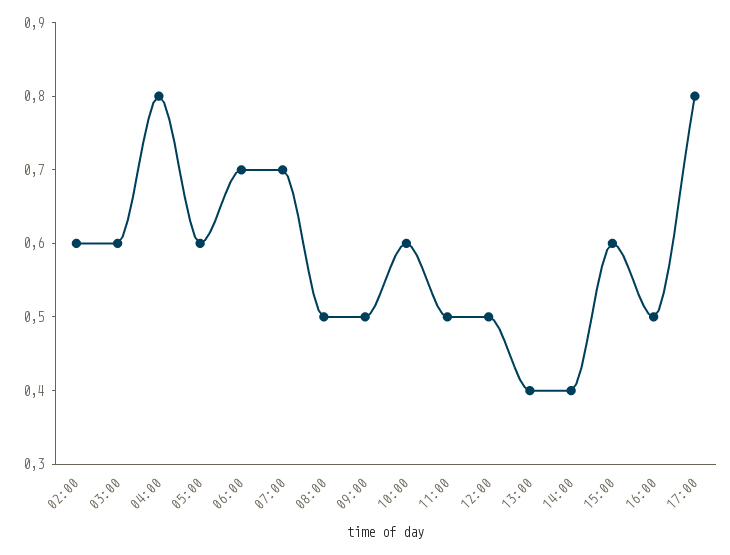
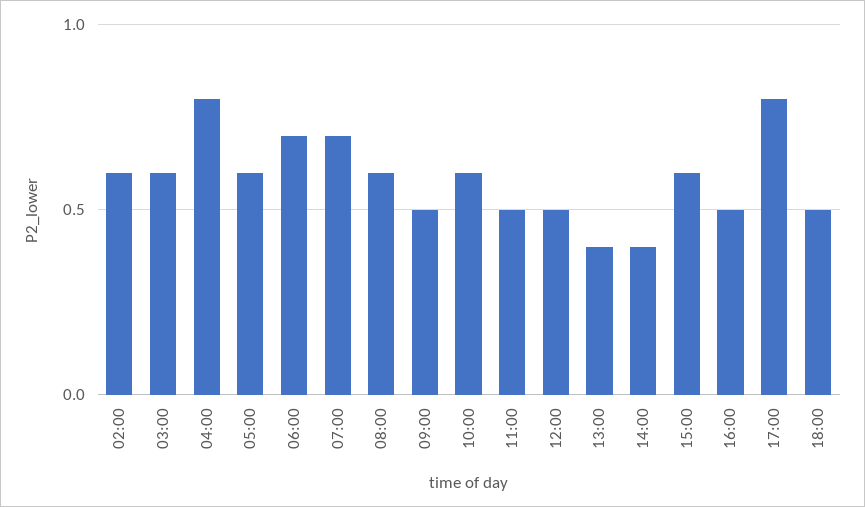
08:00: 0.5 -> 0.6
18:00: none -> 0.5

